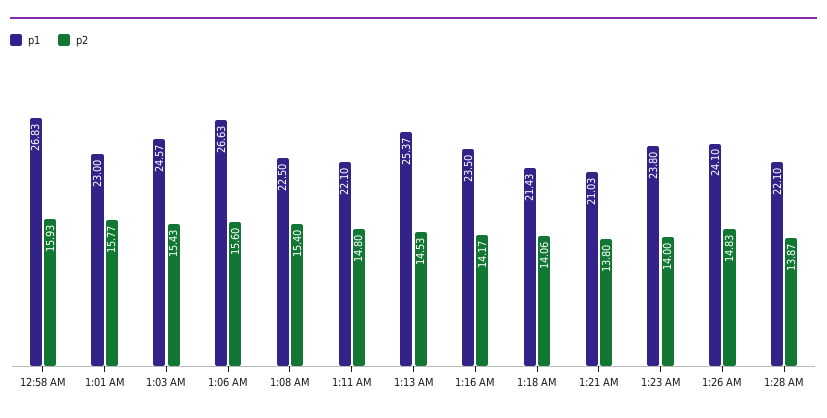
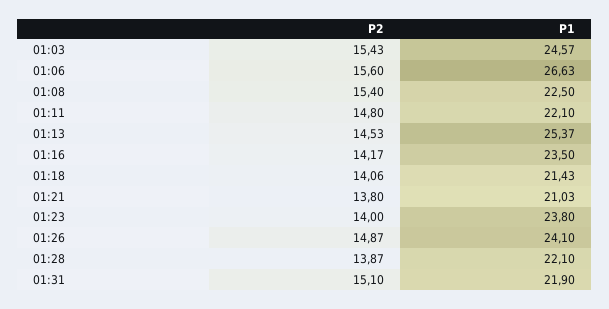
p1, 12:58 AM: 26.83 -> none
p2, 12:58 AM: 15.93 -> none
p1, 1:01 AM: 23 -> none
p2, 1:01 AM: 15.77 -> none
p2, 1:26 AM: 14.83 -> 14.87
p2, 01:31: none -> 15.1
p1, 01:31: none -> 21.9

